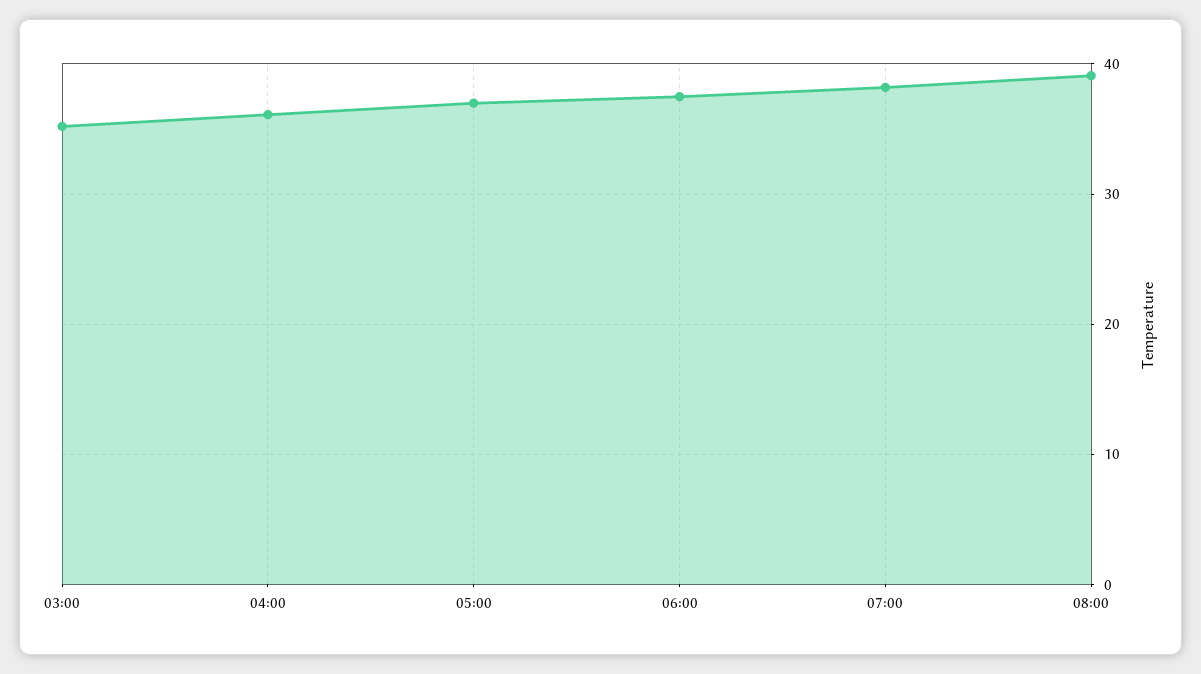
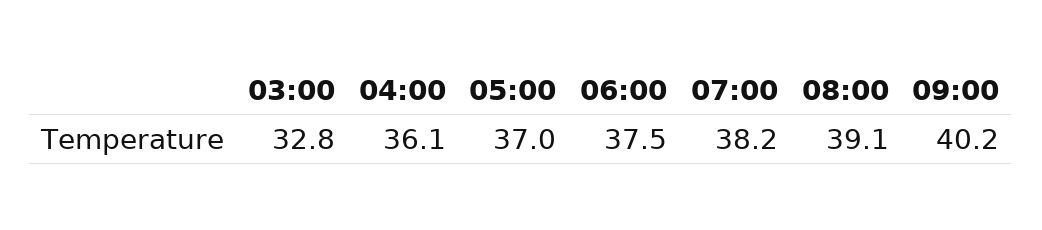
03:00: 35 -> 32.8
09:00: none -> 40.2

